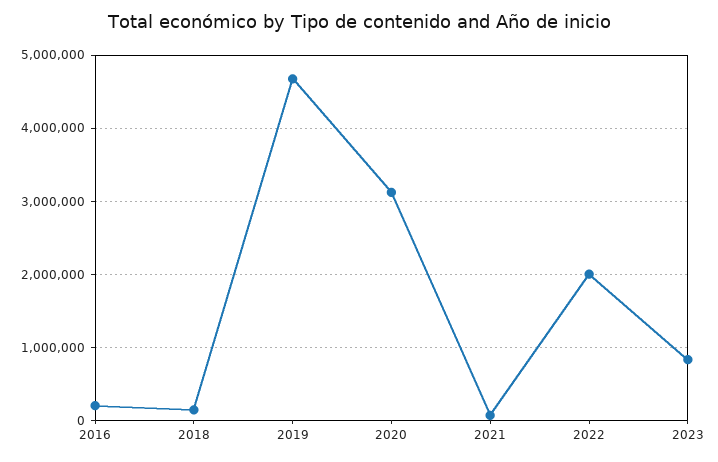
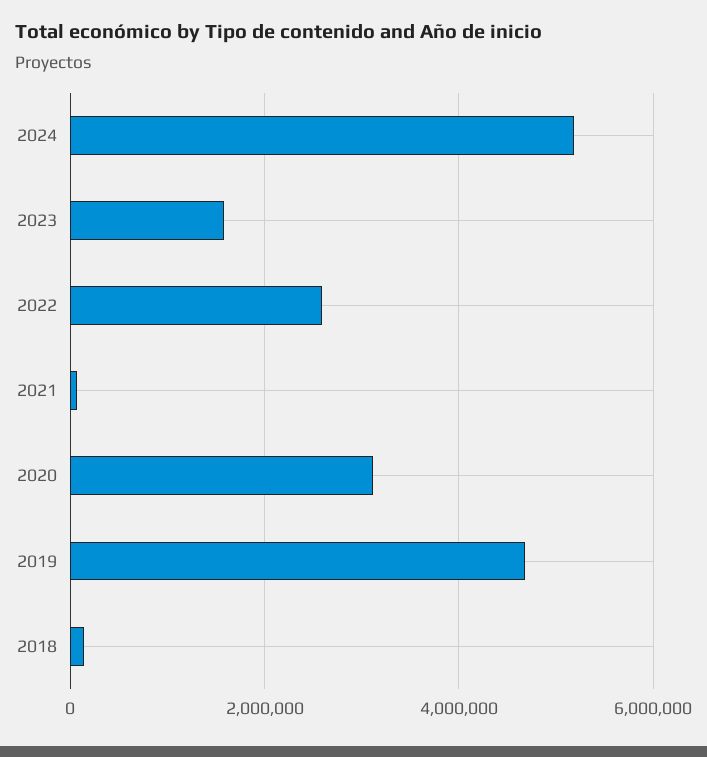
2016: 200000 -> none
2022: 2000000 -> 2600000
2023: 800000 -> 1600000
2024: none -> 5200000

